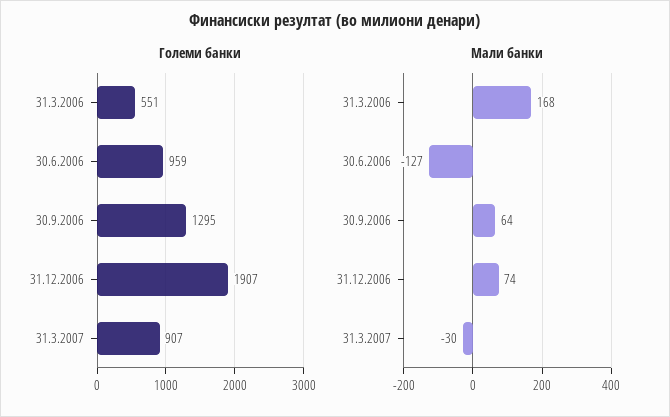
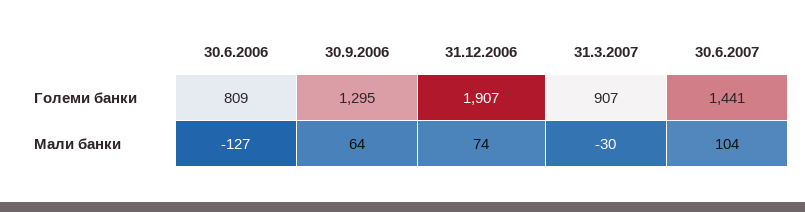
Големи банки, 31.3.2006: 551 -> none
Големи банки, 30.6.2006: 959 -> 809
Мали банки, 31.3.2006: 168 -> none
Големи банки, 30.6.2007: none -> 1441
Мали банки, 30.6.2007: none -> 104

